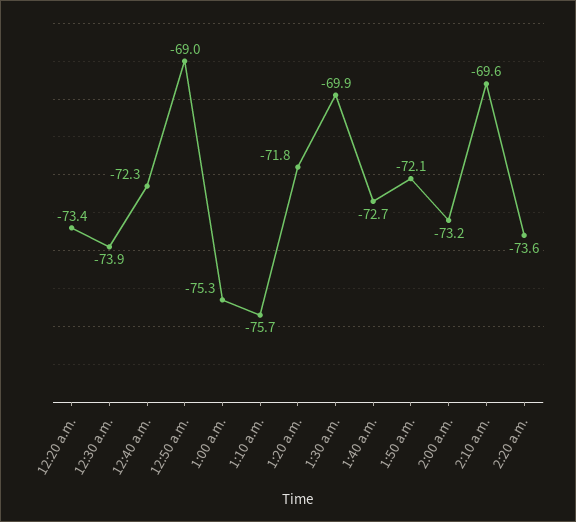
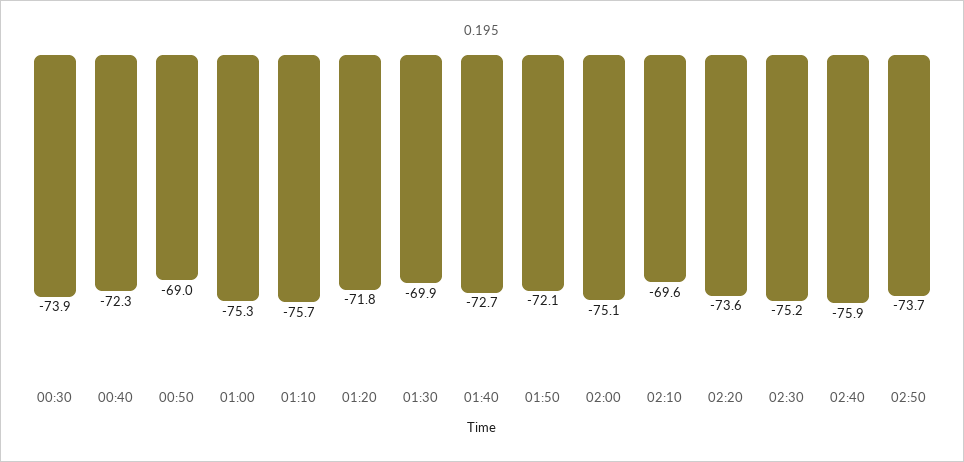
12:20 a.m.: -73.4 -> none
2:00 a.m.: -73.2 -> -75.1
02:30: none -> -75.2
02:40: none -> -75.9
02:50: none -> -73.7

